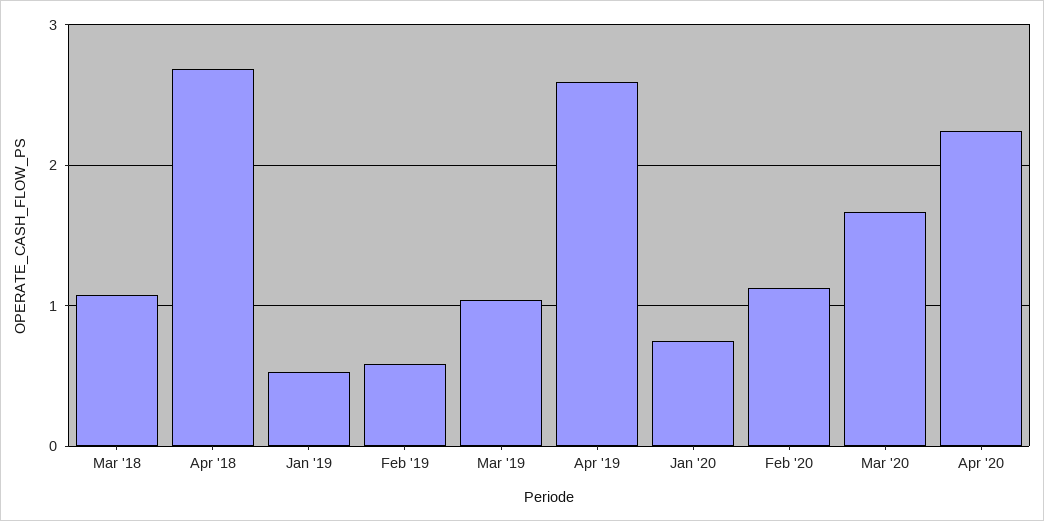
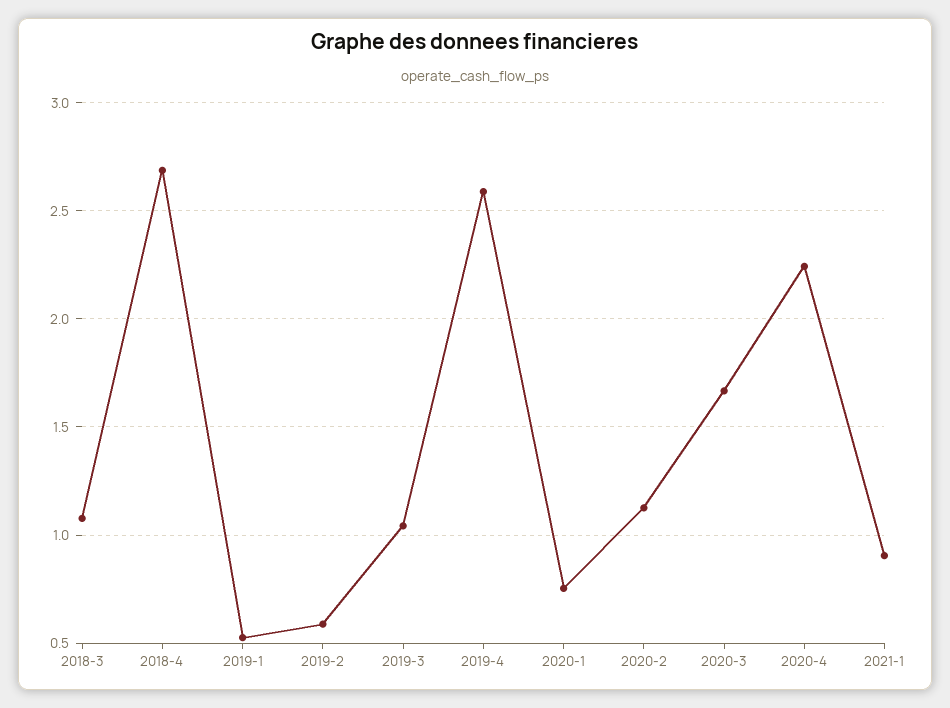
2021-1: none -> 0.9

